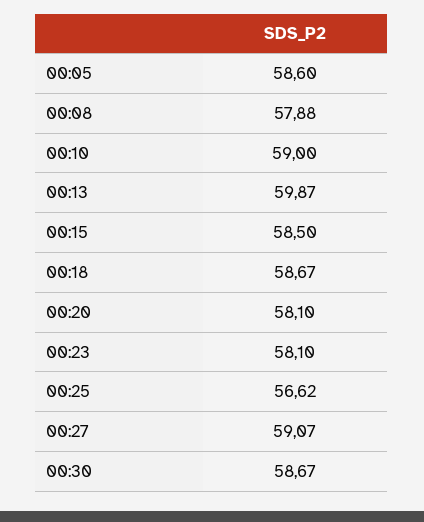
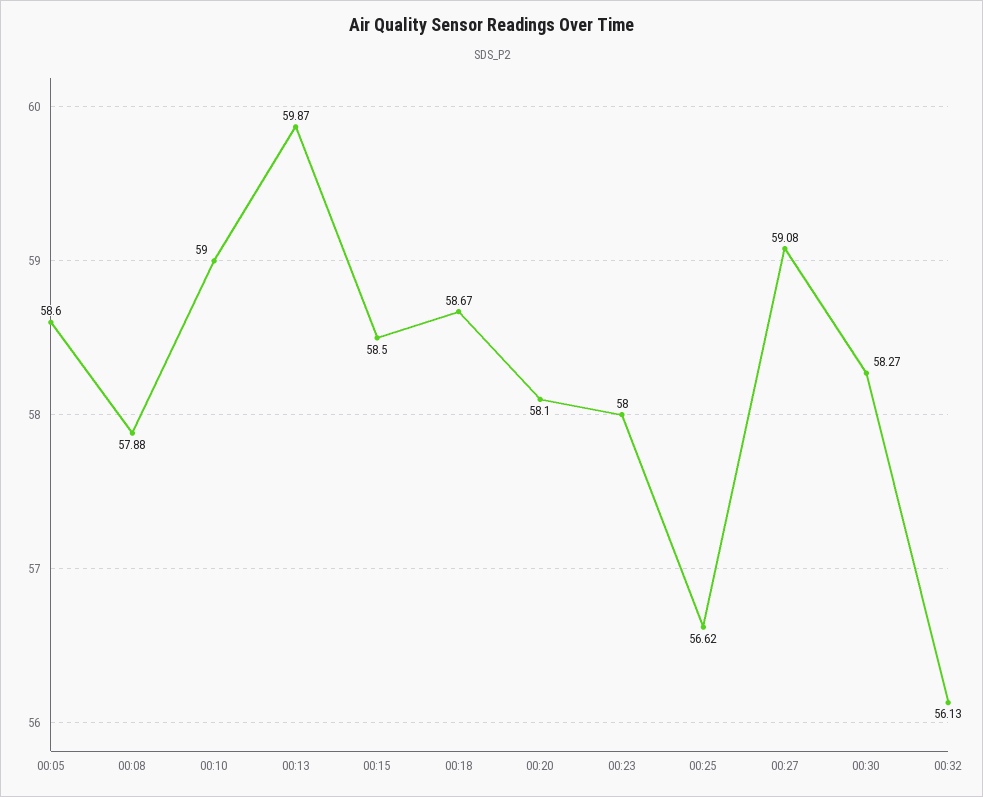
00:23: 58.1 -> 58
00:27: 59.07 -> 59.08
00:30: 58.67 -> 58.27
00:32: none -> 56.13

